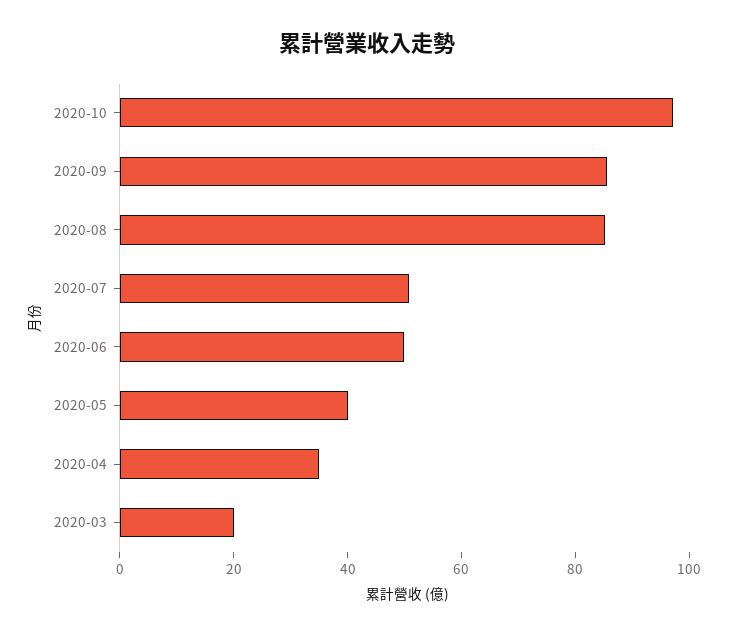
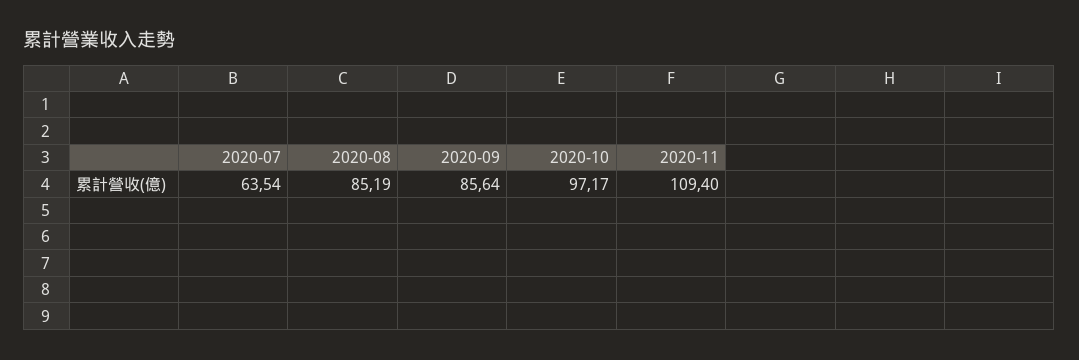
2020-07: 50 -> 63.54
2020-06: 50 -> none
2020-05: 40 -> none
2020-04: 35 -> none
2020-03: 20 -> none
2020-11: none -> 109.4

